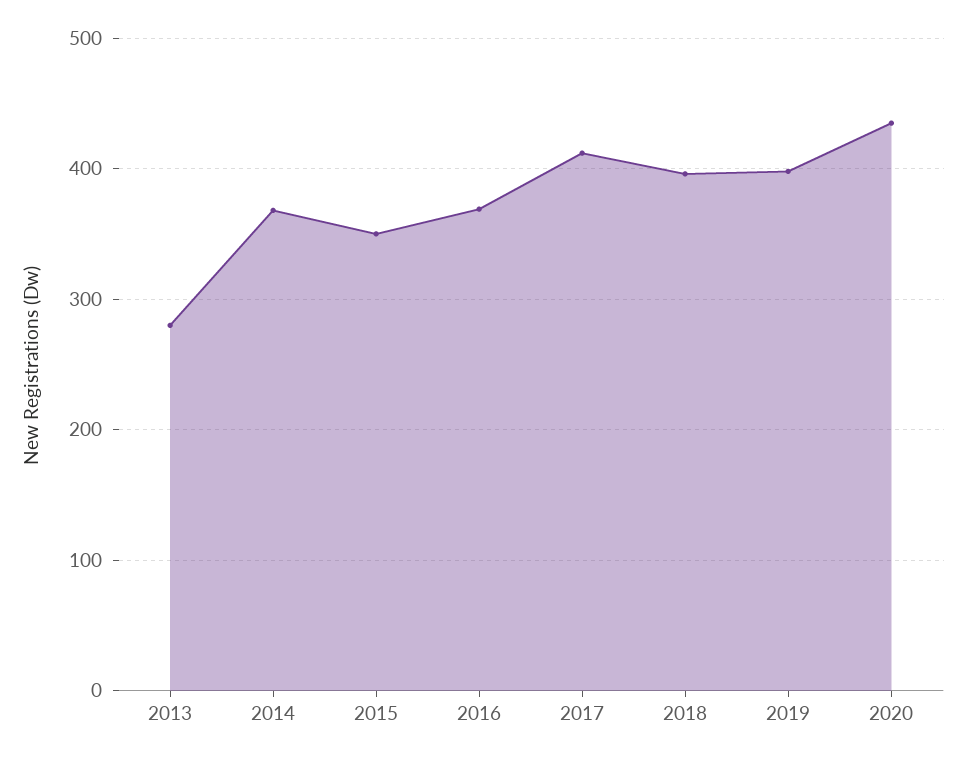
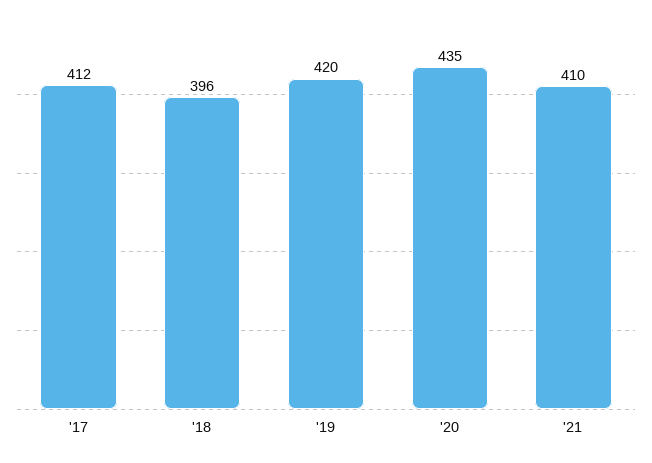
2013: 280 -> none
2014: 370 -> none
2015: 350 -> none
2016: 370 -> none
2019: 400 -> 420
'21: none -> 410

